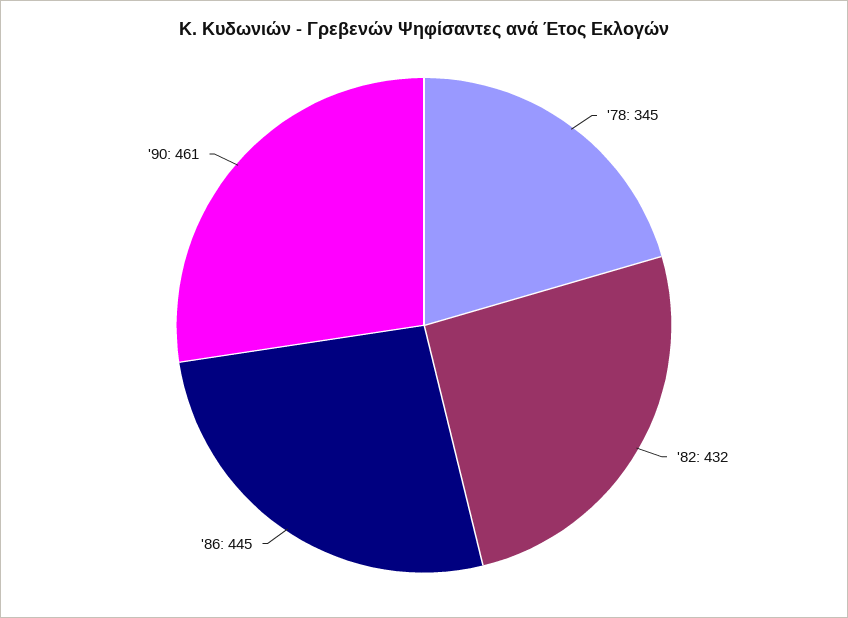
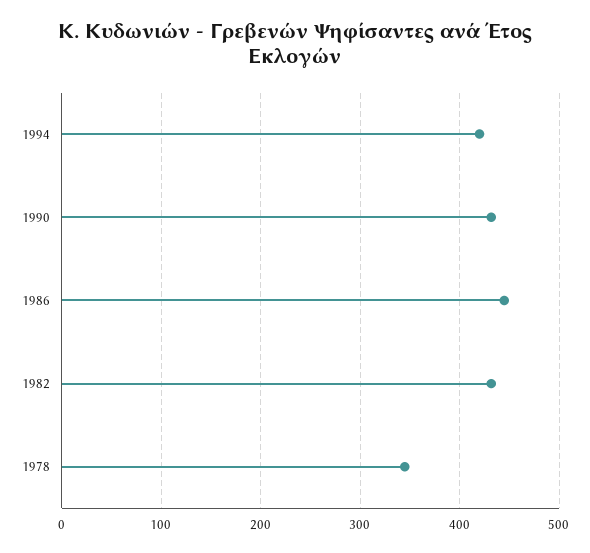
'90: 461 -> 430
1994: none -> 420

